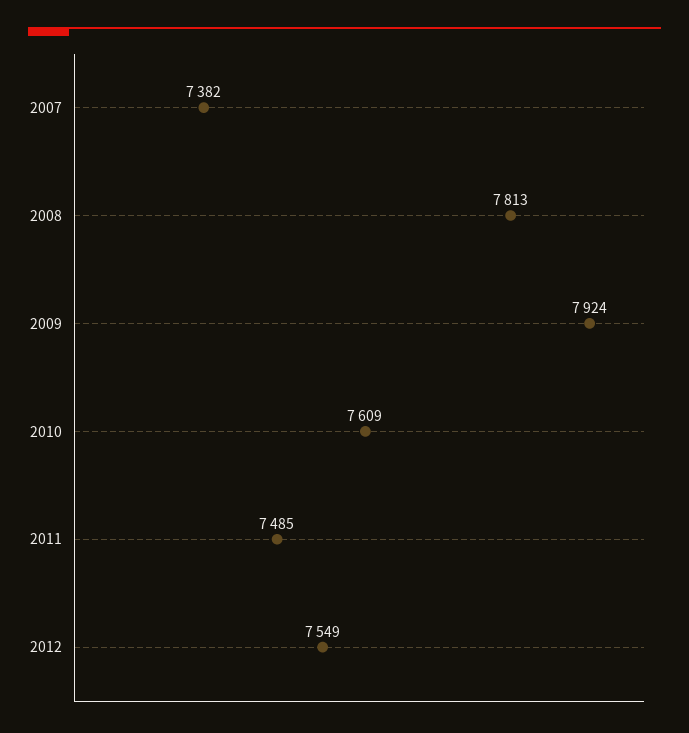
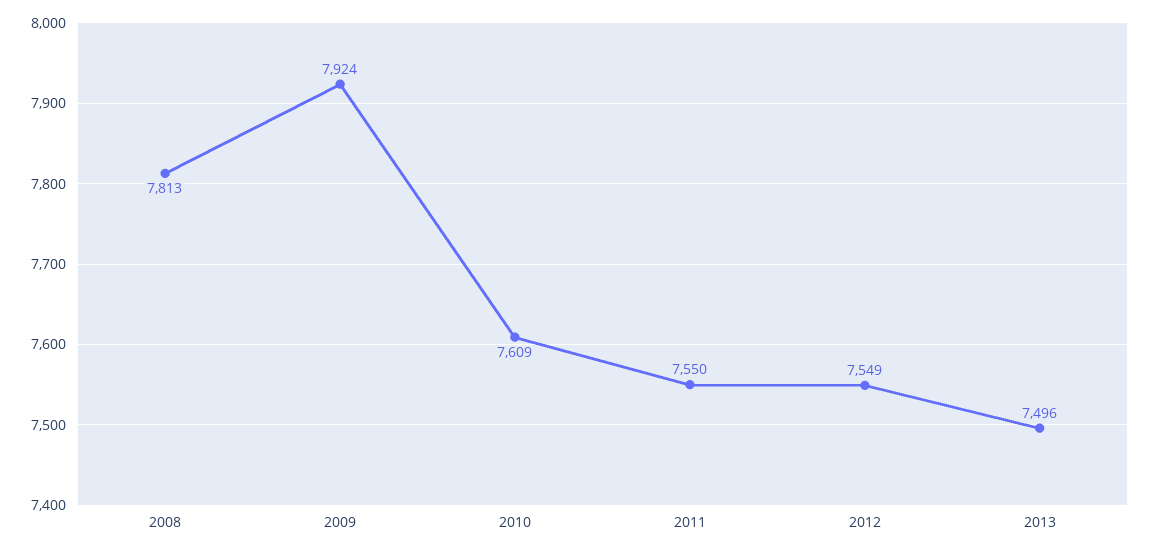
2007: 7382 -> none
2011: 7485 -> 7550
2013: none -> 7496

